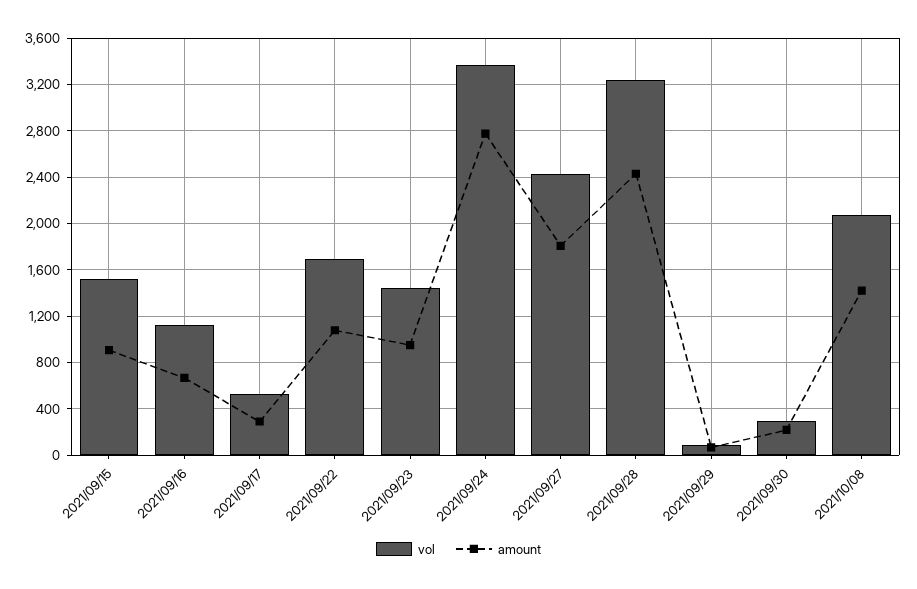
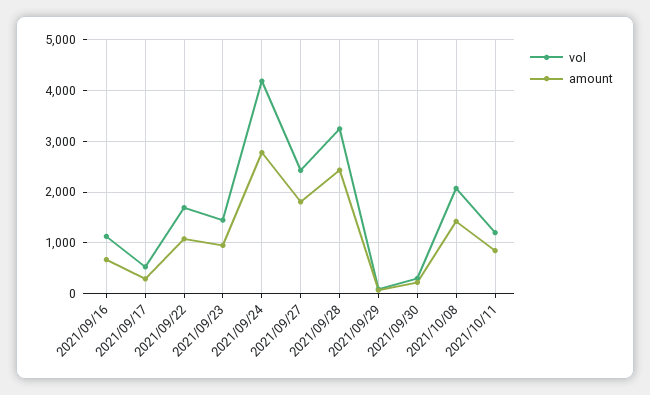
vol, 2021/09/15: 1500 -> none
amount, 2021/09/15: 900 -> none
vol, 2021/09/24: 3400 -> 4200
vol, 2021/10/11: none -> 1200
amount, 2021/10/11: none -> 800

